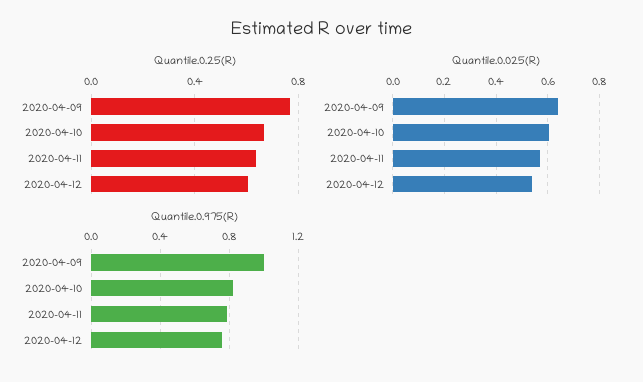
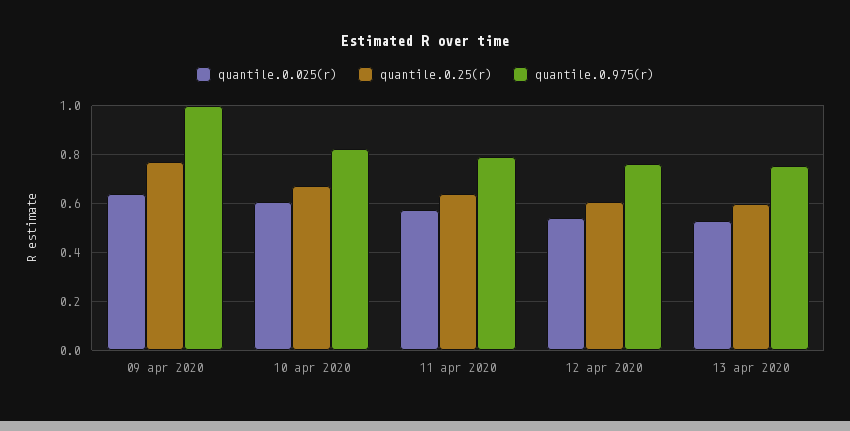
Quantile.0.025(R), 13 apr 2020: none -> 0.525
Quantile.0.25(R), 13 apr 2020: none -> 0.6
Quantile.0.975(R), 13 apr 2020: none -> 0.75

